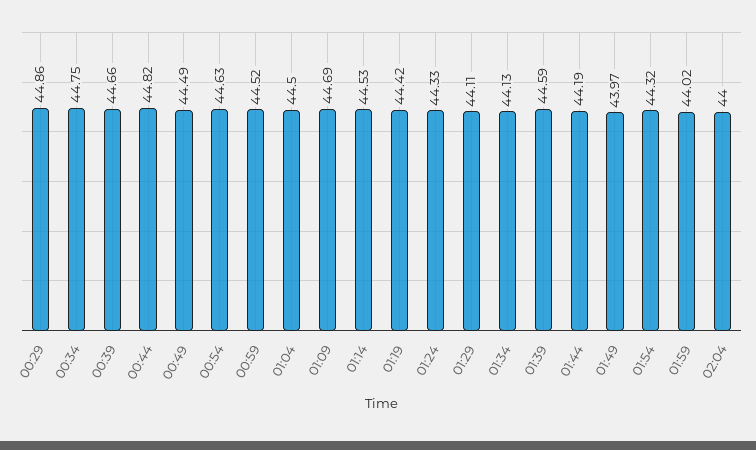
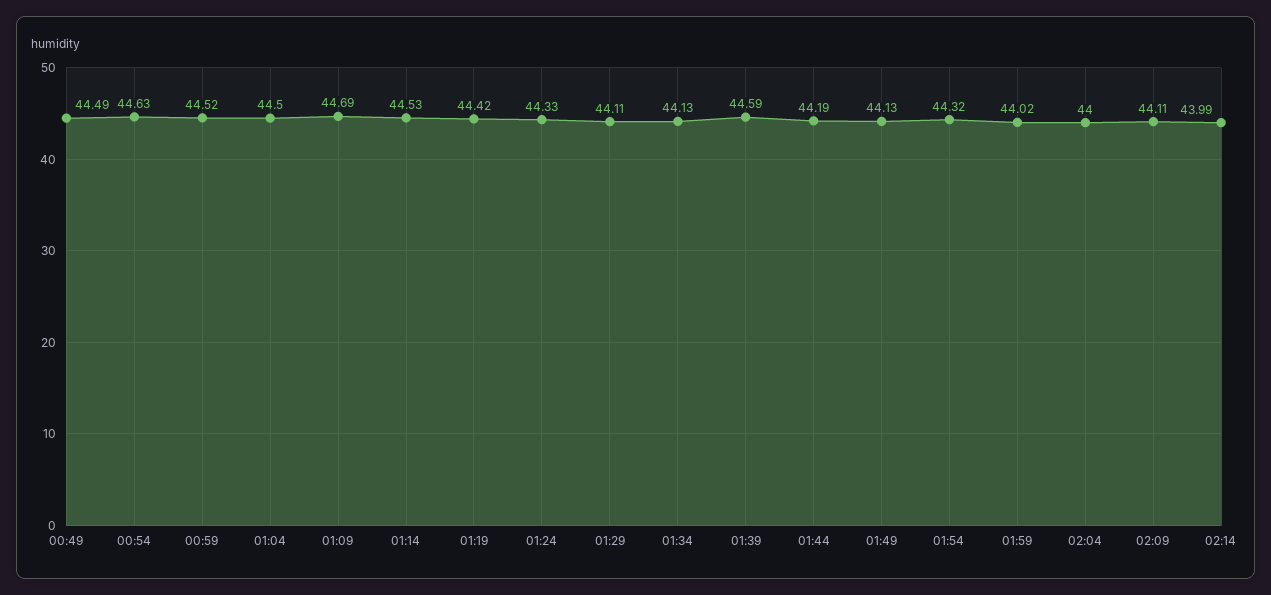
00:29: 44.86 -> none
00:34: 44.75 -> none
00:39: 44.66 -> none
00:44: 44.82 -> none
01:49: 43.97 -> 44.13
02:09: none -> 44.11
02:14: none -> 43.99

